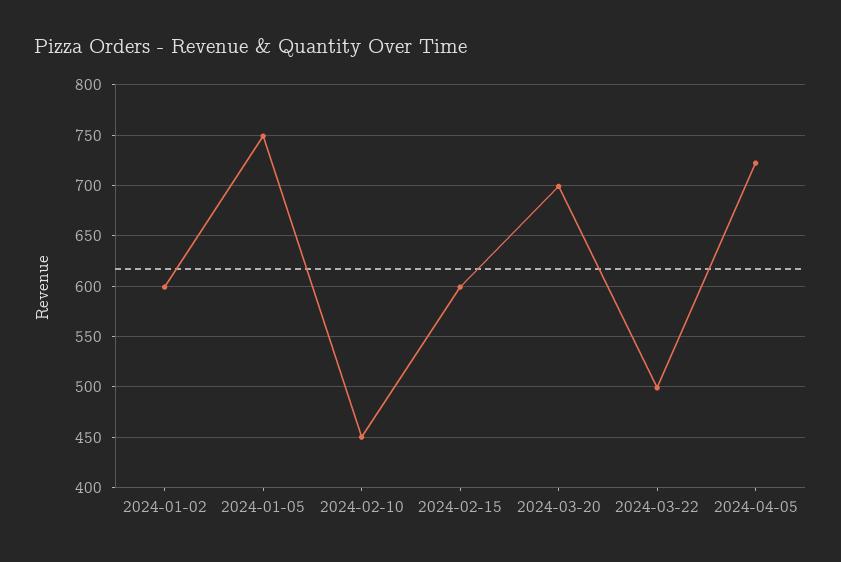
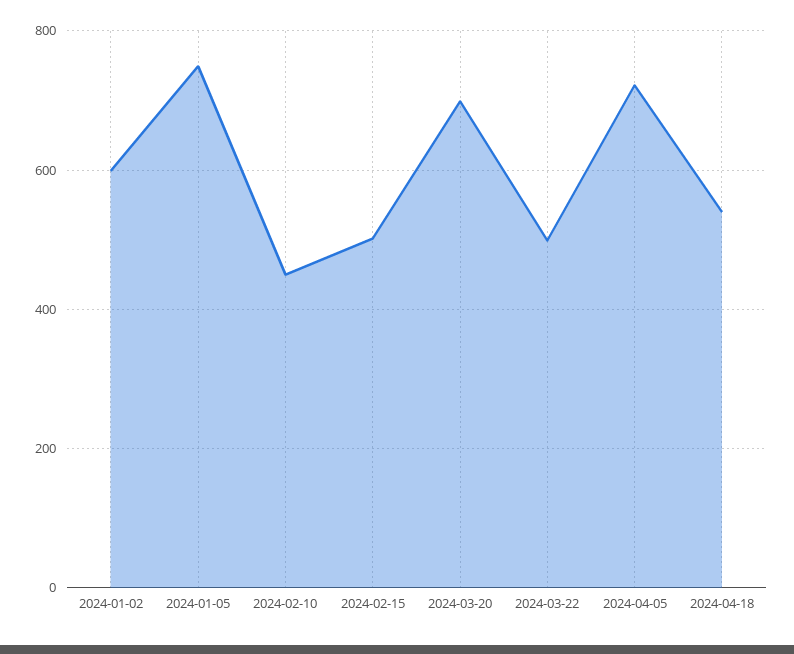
2024-02-15: 600 -> 500
2024-04-18: none -> 540

